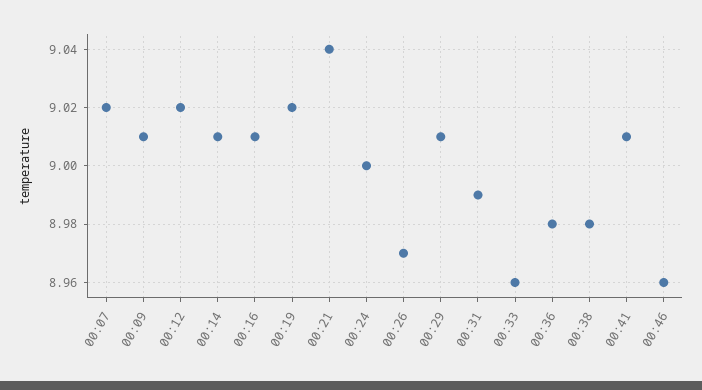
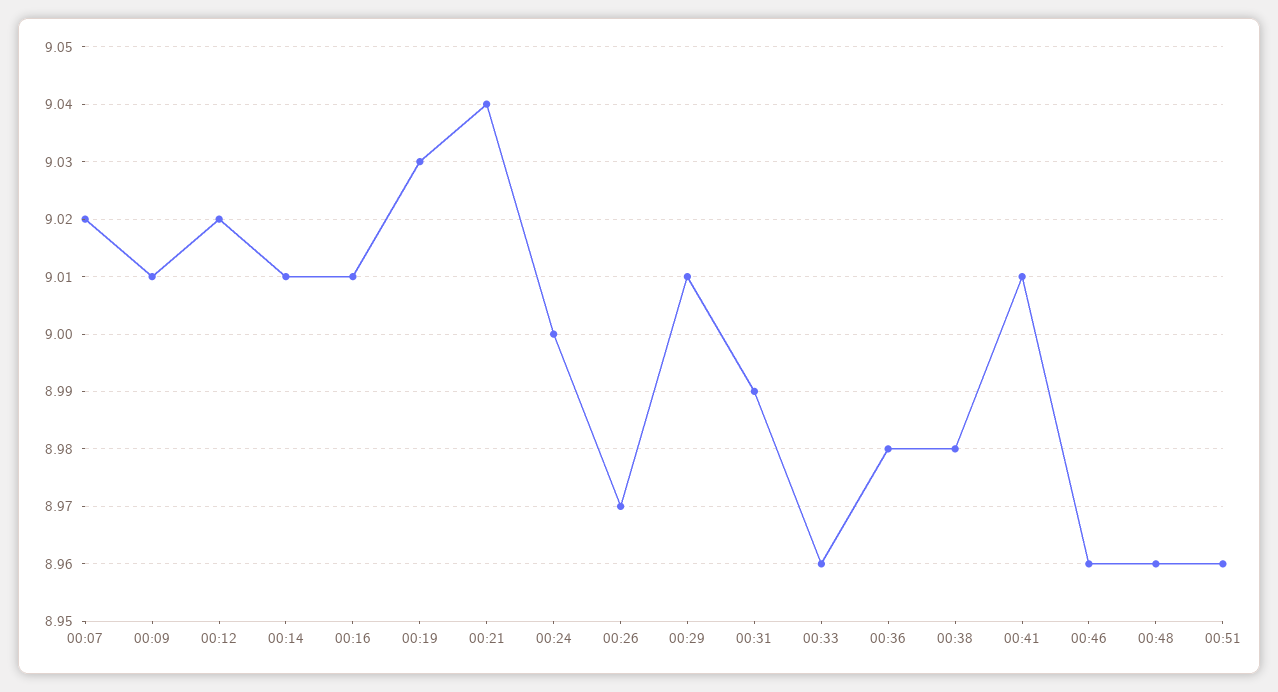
00:19: 9.02 -> 9.03
00:48: none -> 8.96
00:51: none -> 8.96

